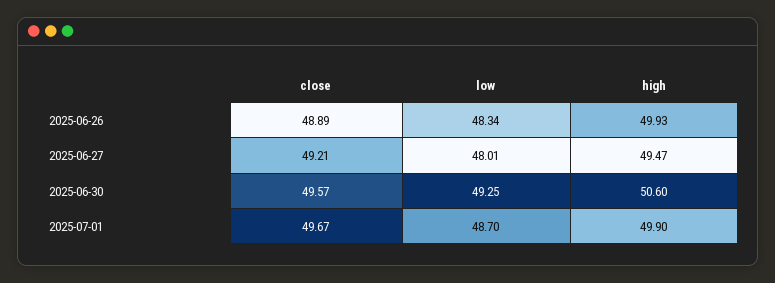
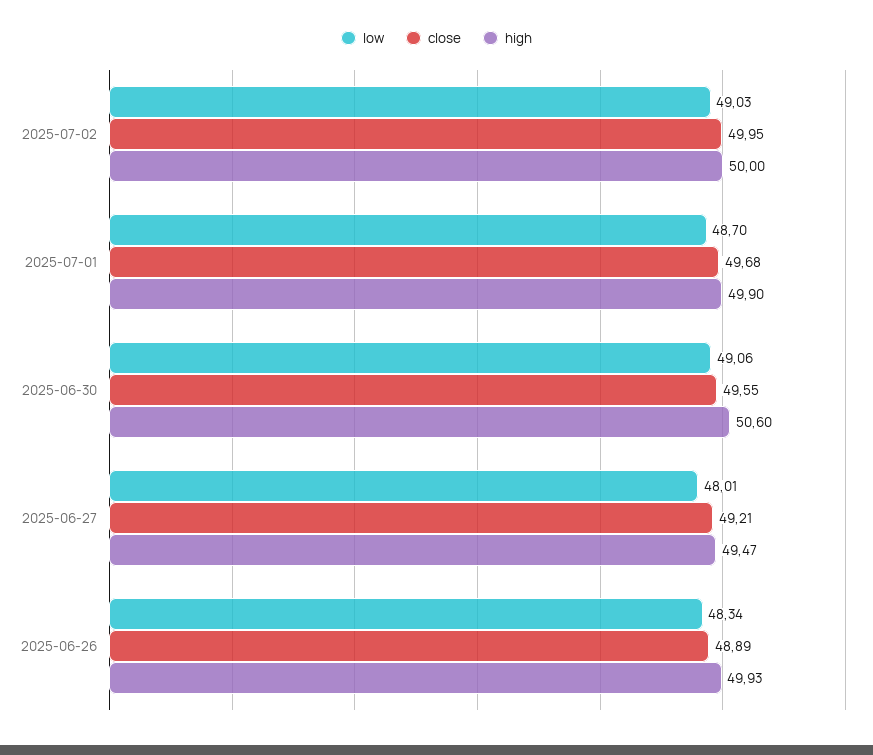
close, 2025-06-30: 49.57 -> 49.55
low, 2025-06-30: 49.25 -> 49.06
close, 2025-07-01: 49.67 -> 49.68
low, 2025-07-02: none -> 49.03
close, 2025-07-02: none -> 49.95
high, 2025-07-02: none -> 50

